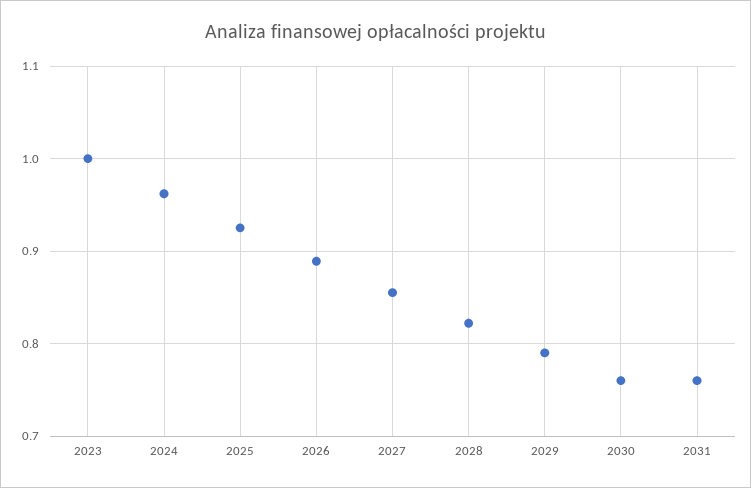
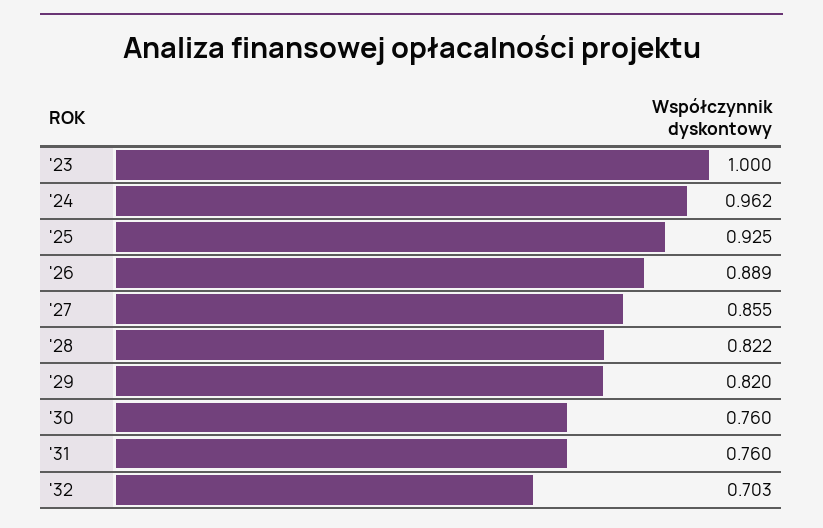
2029: 0.79 -> 0.82
'32: none -> 0.703

